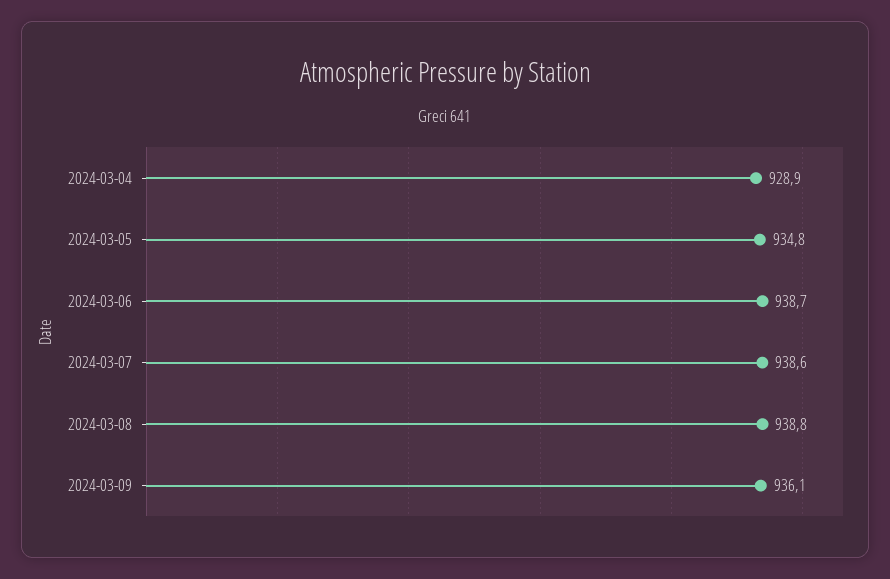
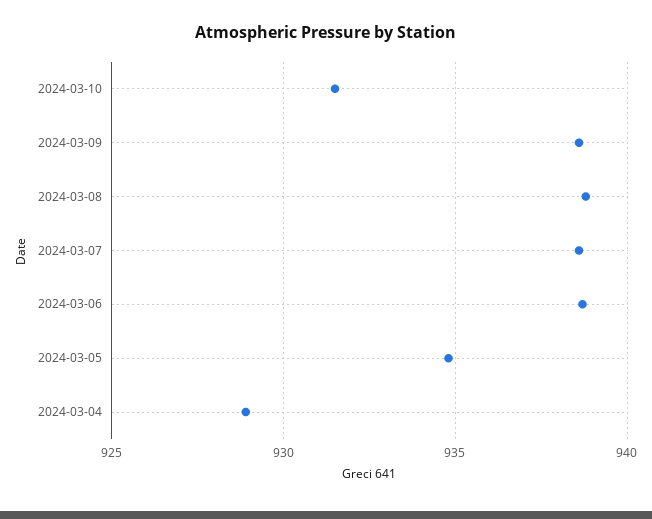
2024-03-09: 936.1 -> 938.5
2024-03-10: none -> 931.5

